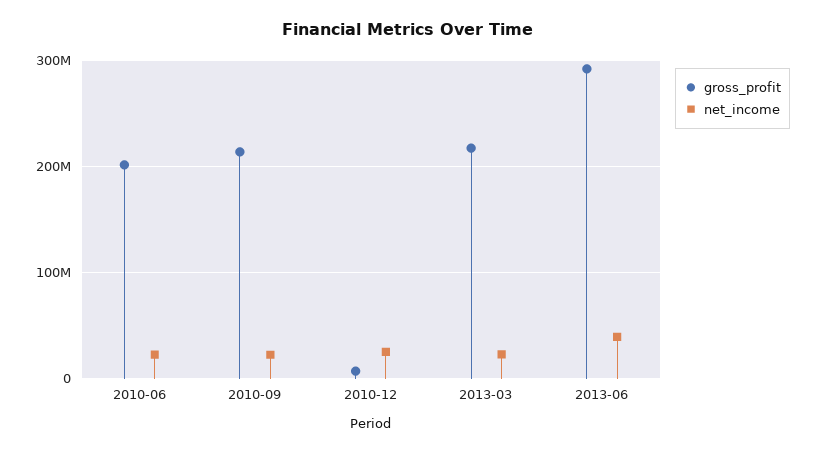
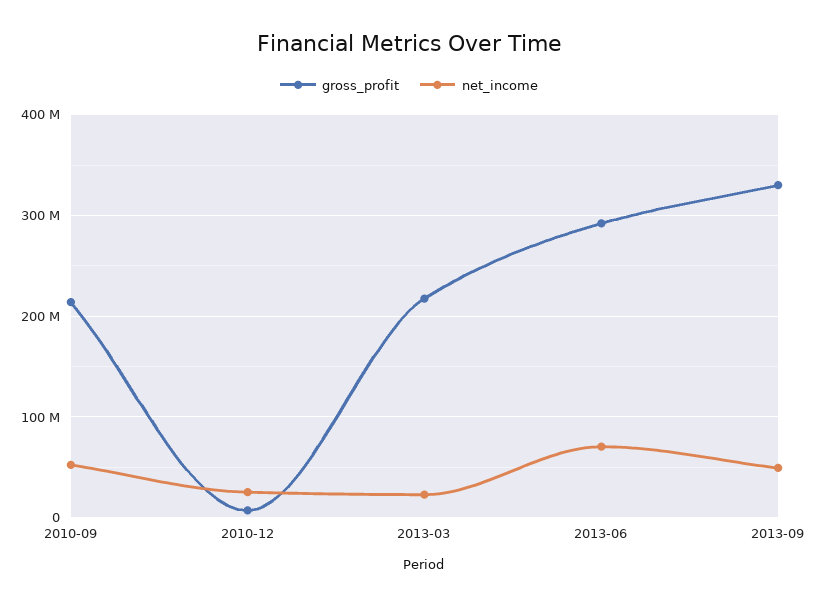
gross_profit, 2010-06: 200000000 -> none
net_income, 2010-06: 20000000 -> none
net_income, 2010-09: 20000000 -> 50000000
net_income, 2013-06: 40000000 -> 70000000
gross_profit, 2013-09: none -> 330000000
net_income, 2013-09: none -> 50000000

